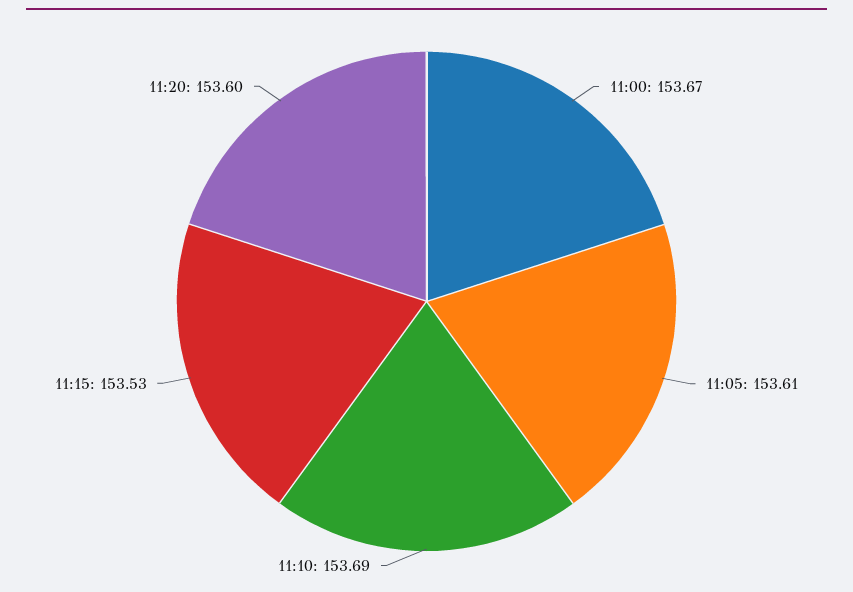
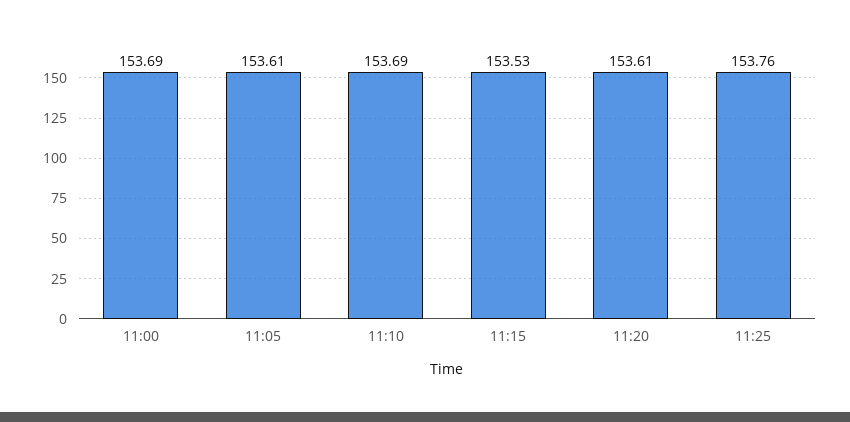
11:00: 153.67 -> 153.69
11:20: 153.6 -> 153.61
11:25: none -> 153.76

